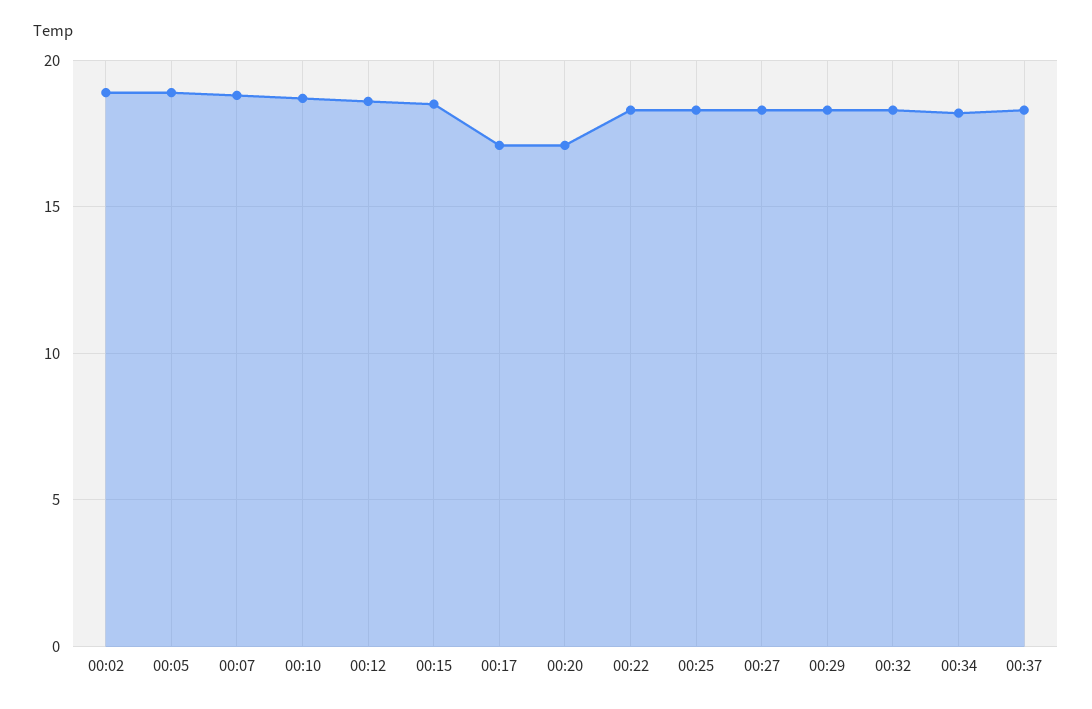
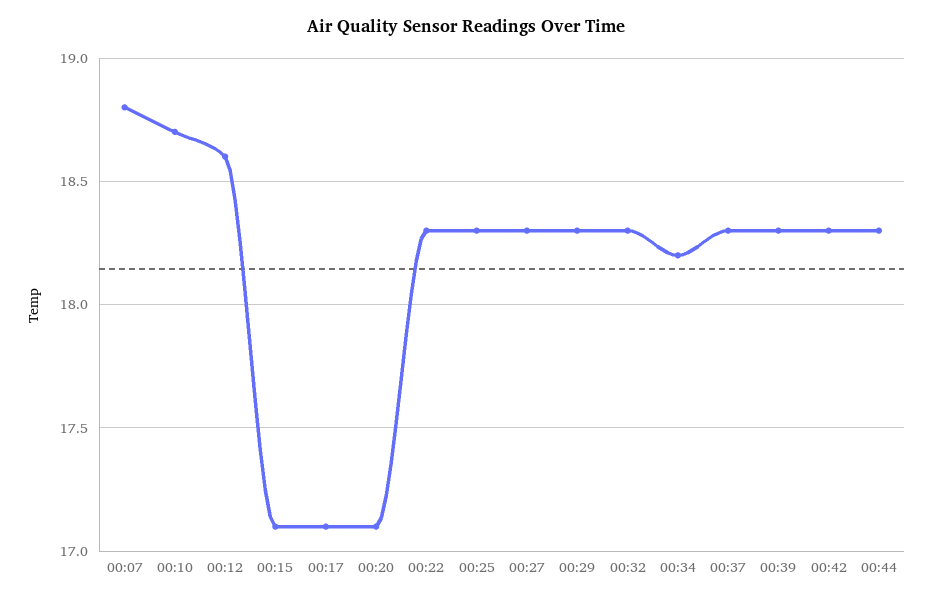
00:02: 19 -> none
00:05: 19 -> none
00:15: 18.5 -> 17.1
00:39: none -> 18.3
00:42: none -> 18.3
00:44: none -> 18.3

